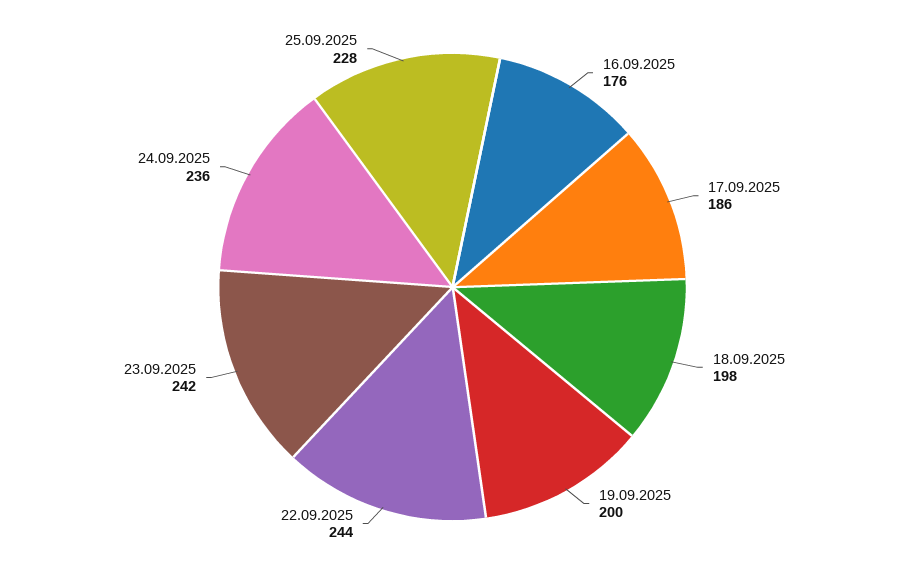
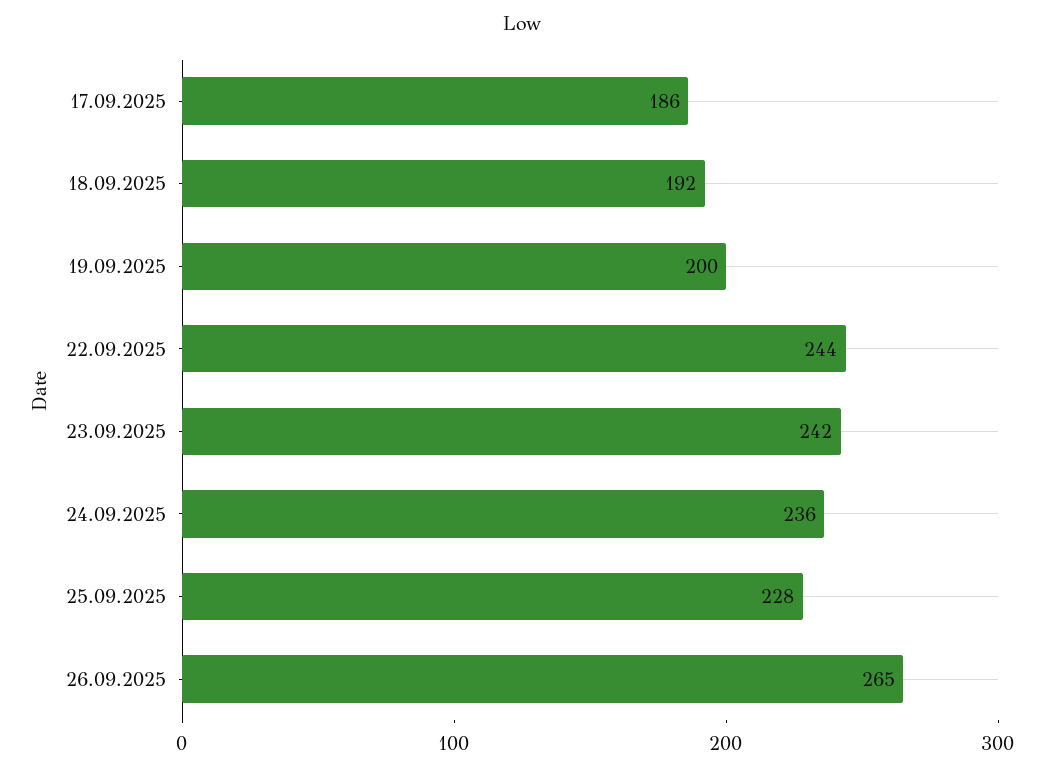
16.09.2025: 176 -> none
18.09.2025: 198 -> 192
26.09.2025: none -> 265

